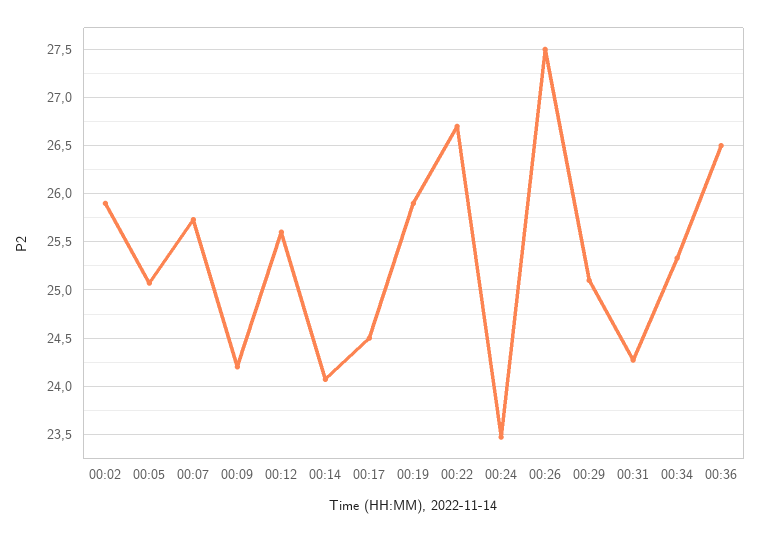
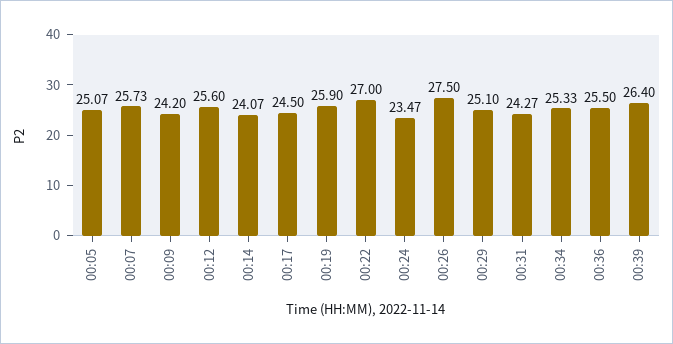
00:02: 25.9 -> none
00:22: 26.7 -> 27
00:36: 26.5 -> 25.5
00:39: none -> 26.4

